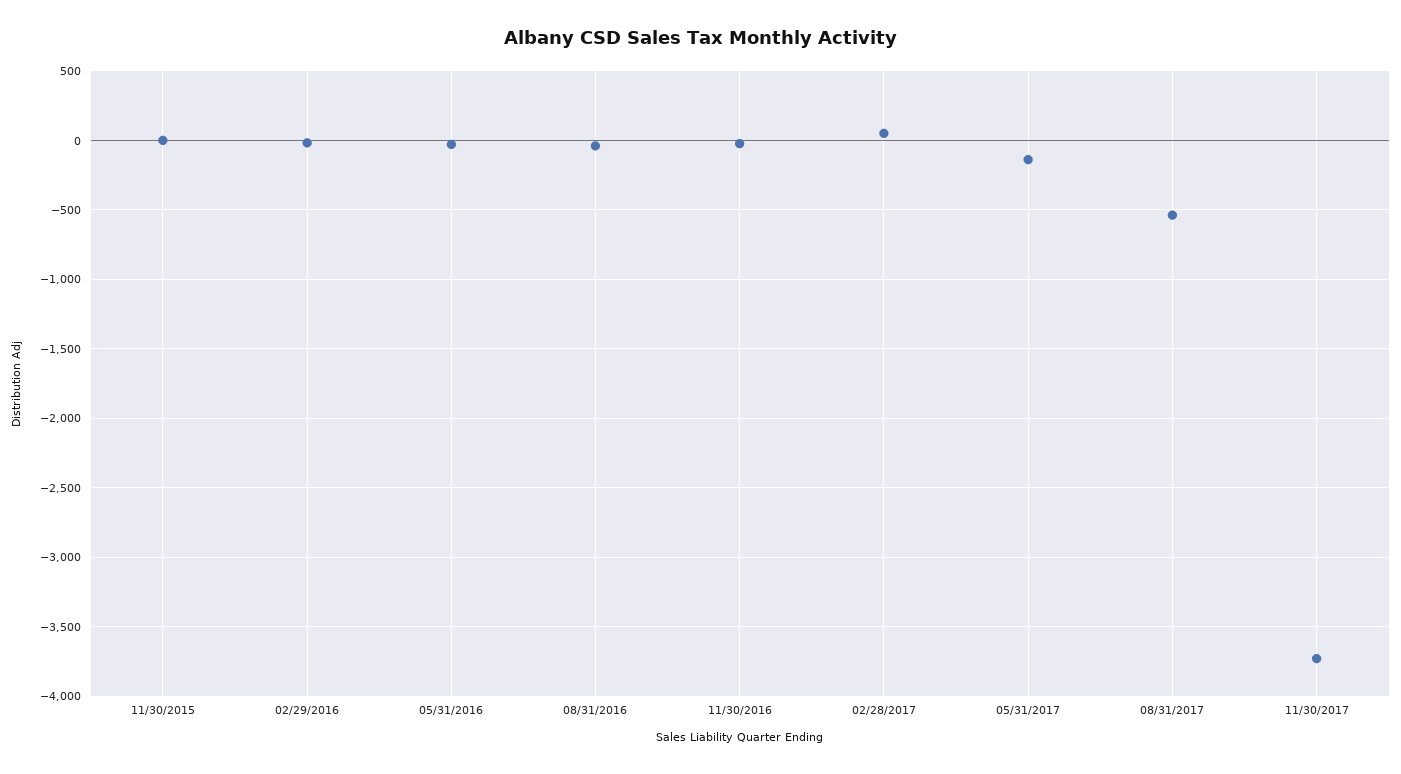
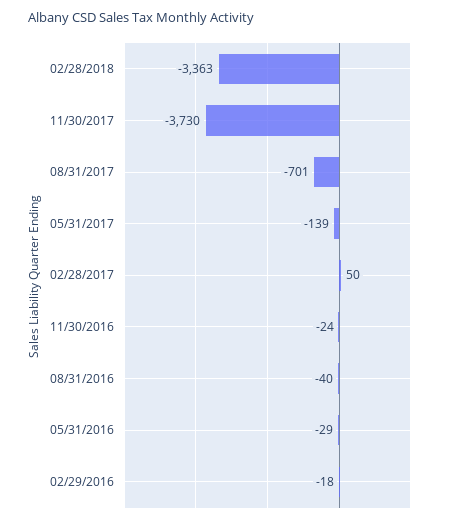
11/30/2015: 0 -> none
08/31/2017: -550 -> -701
02/28/2018: none -> -3363

